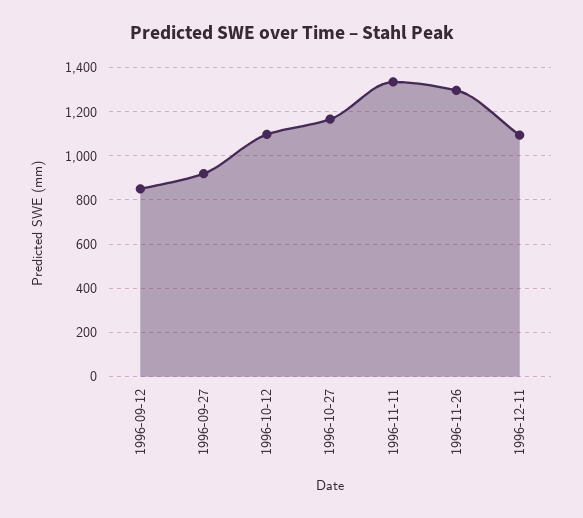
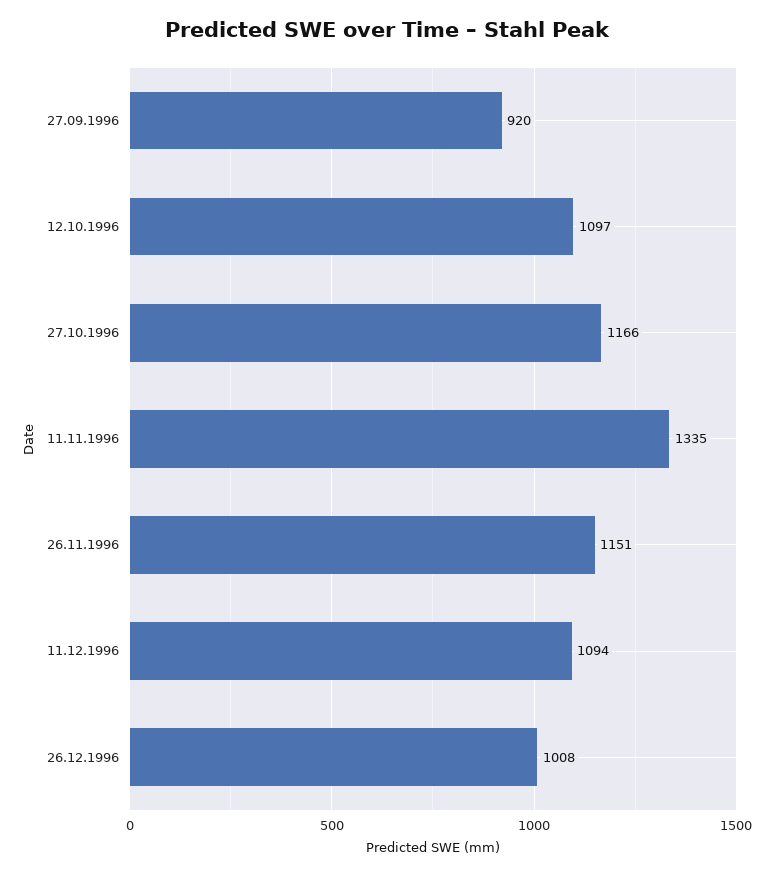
1996-09-12: 850 -> none
1996-11-26: 1300 -> 1151
26.12.1996: none -> 1008

